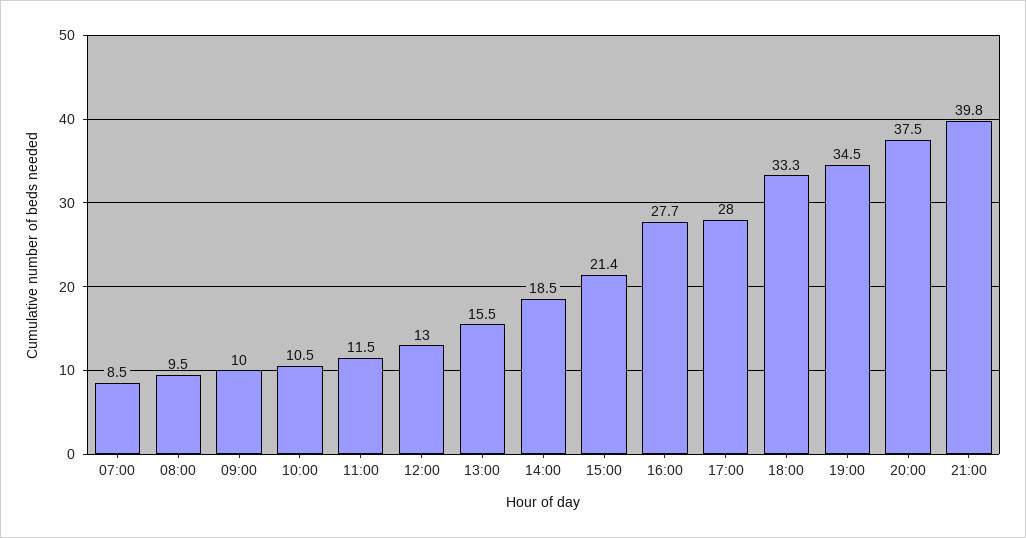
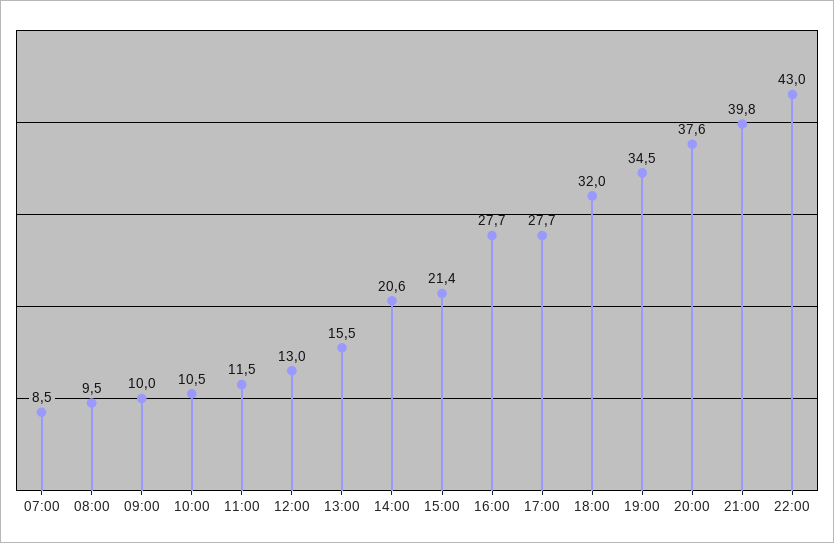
14:00: 18.5 -> 20.6
17:00: 28 -> 27.7
18:00: 33.3 -> 32
20:00: 37.5 -> 37.6
22:00: none -> 43

